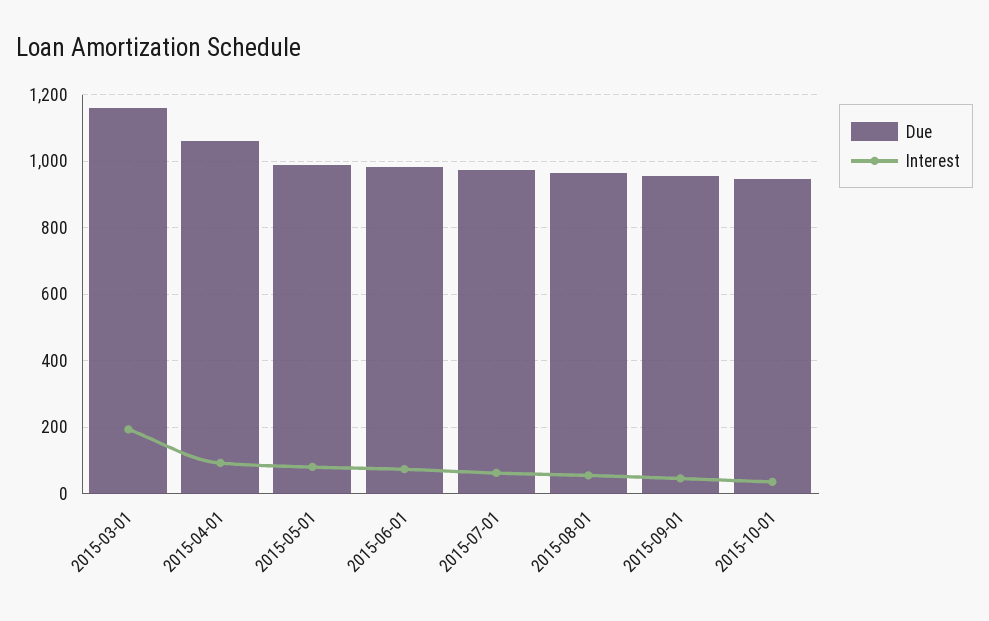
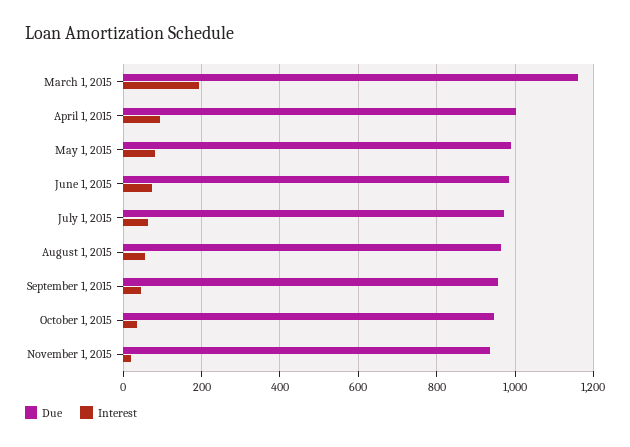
Due, 2015-04-01: 1060 -> 1000
Due, November 1, 2015: none -> 940
Interest, November 1, 2015: none -> 20

